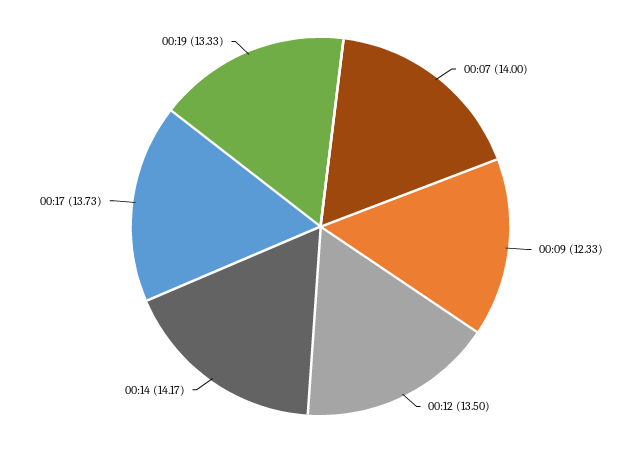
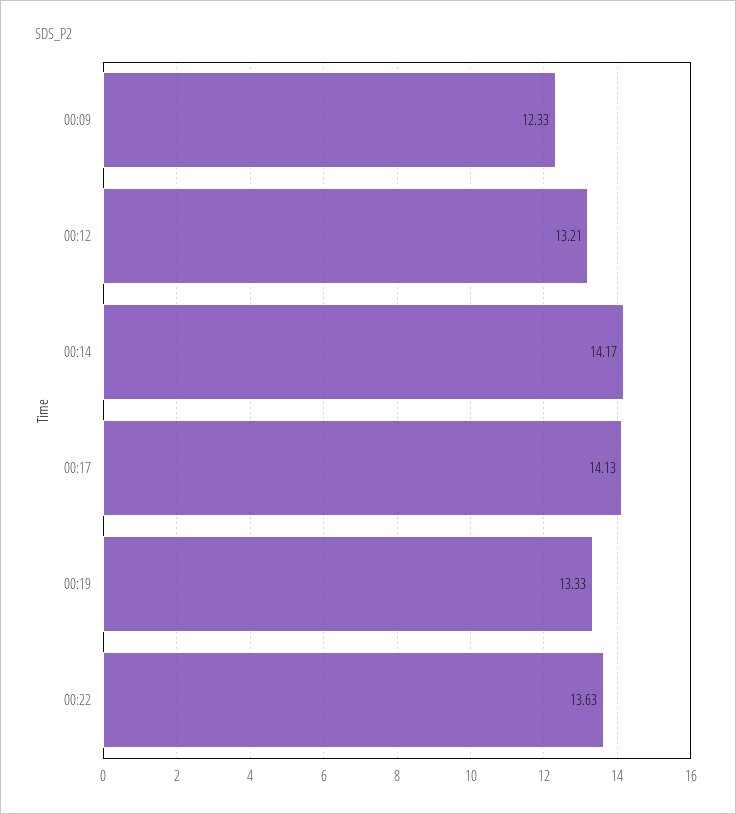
00:07: 14 -> none
00:12: 13.5 -> 13.21
00:17: 13.73 -> 14.13
00:22: none -> 13.63

